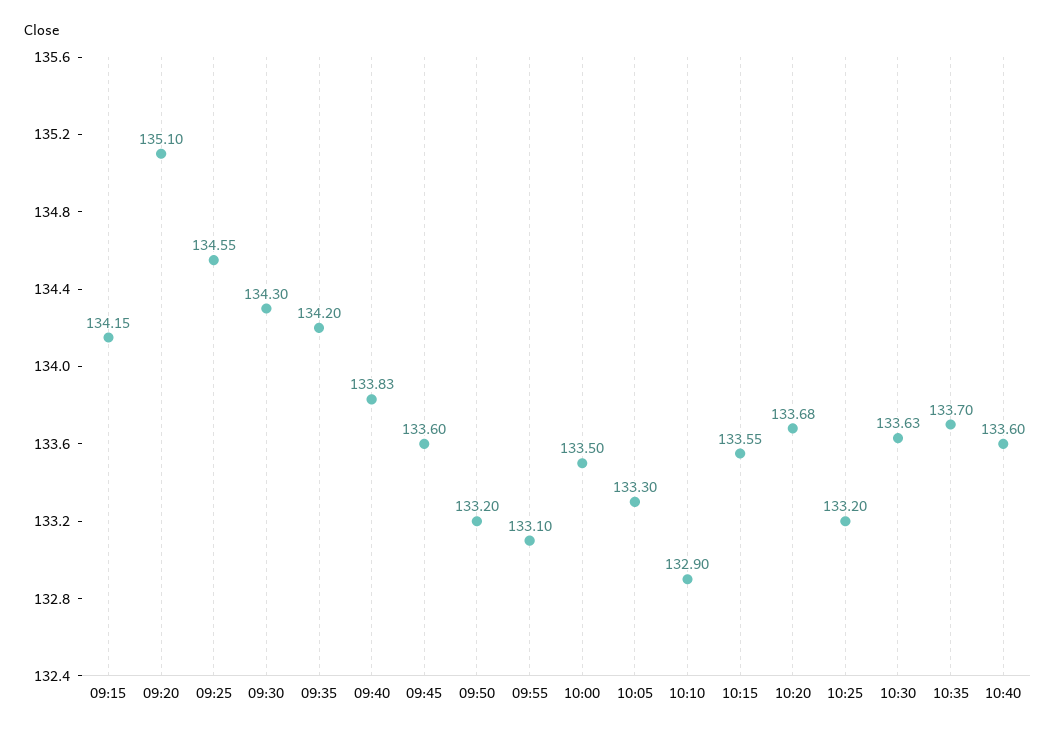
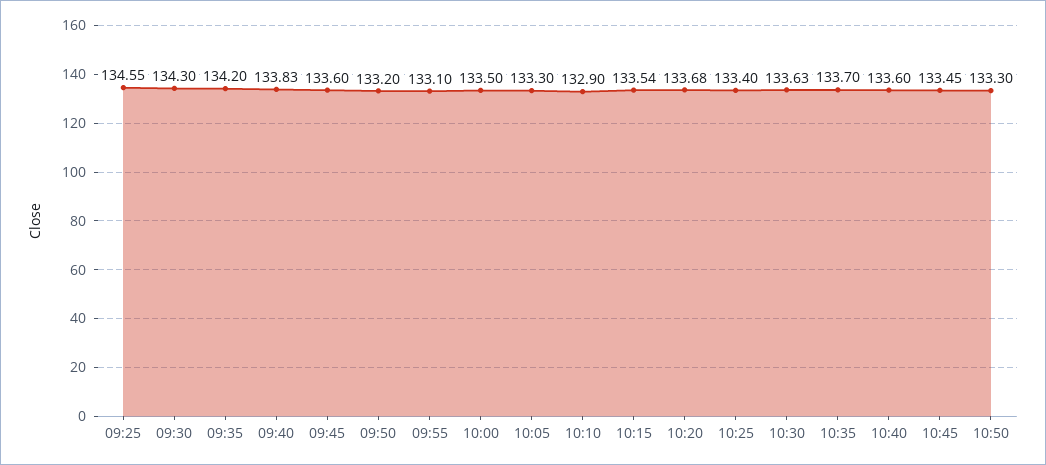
09:15: 134.15 -> none
09:20: 135.1 -> none
10:15: 133.55 -> 133.54
10:25: 133.2 -> 133.4
10:45: none -> 133.45
10:50: none -> 133.3

